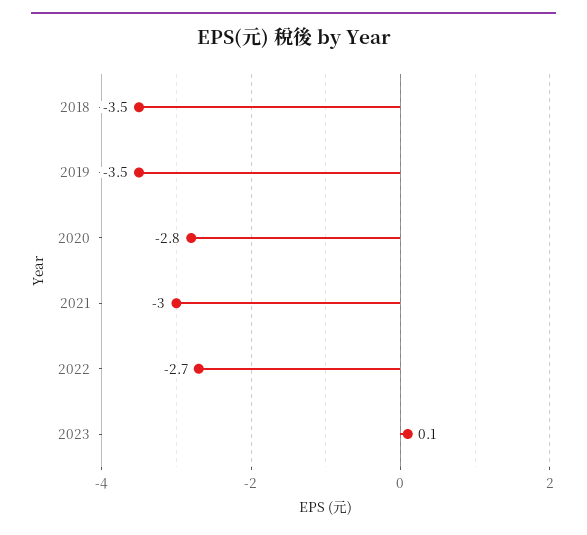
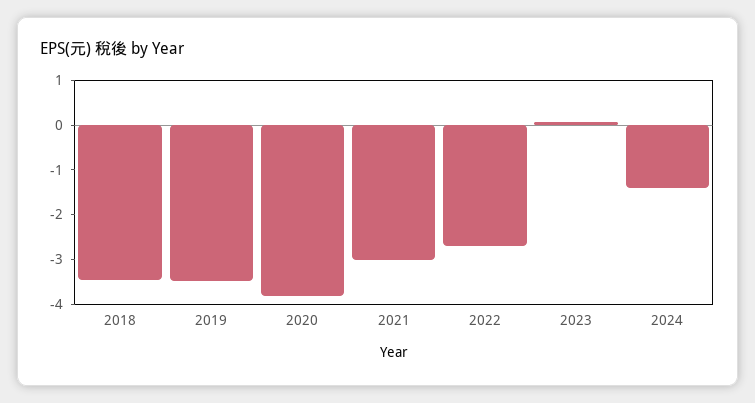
2020: -2.8 -> -3.8
2024: none -> -1.4

